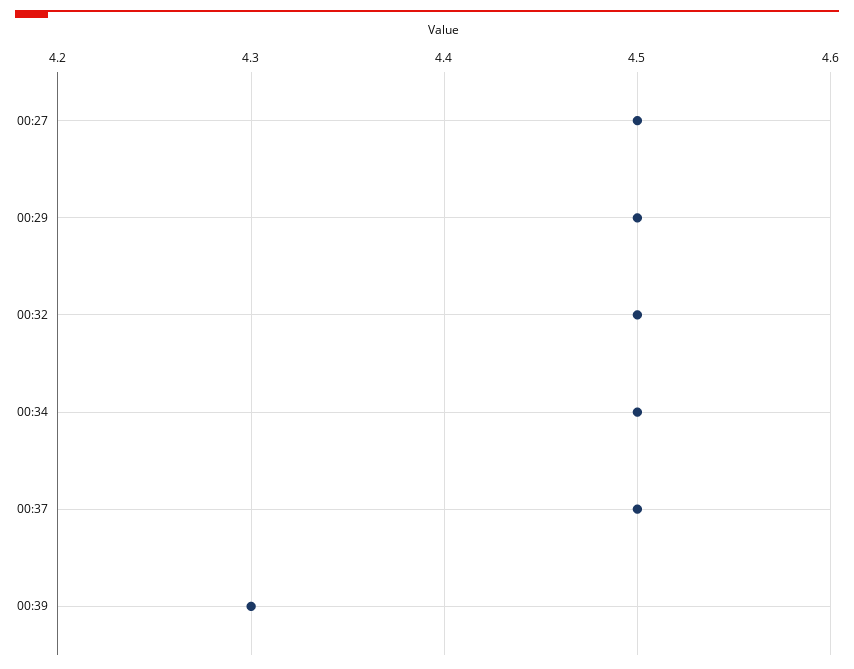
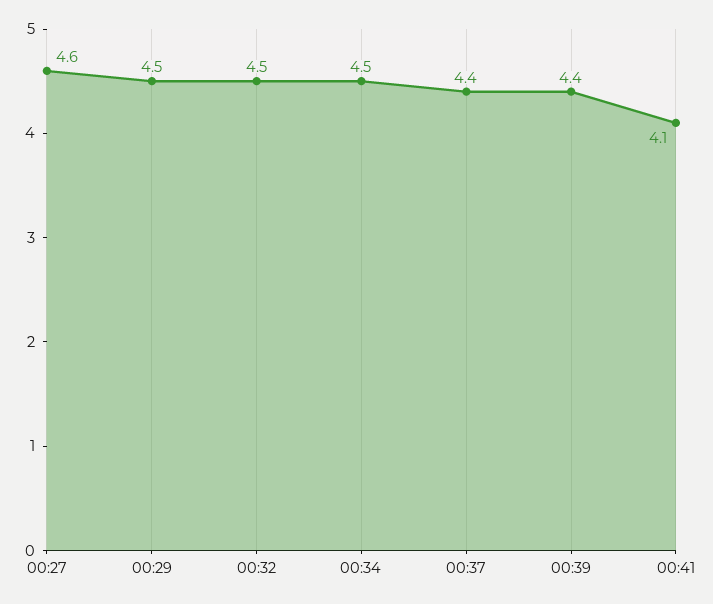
00:27: 4.5 -> 4.6
00:37: 4.5 -> 4.4
00:39: 4.3 -> 4.4
00:41: none -> 4.1

